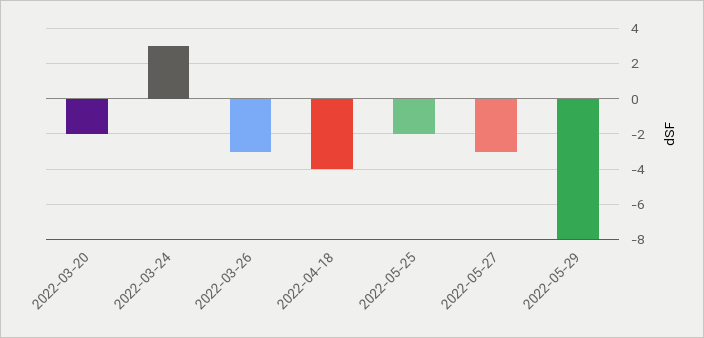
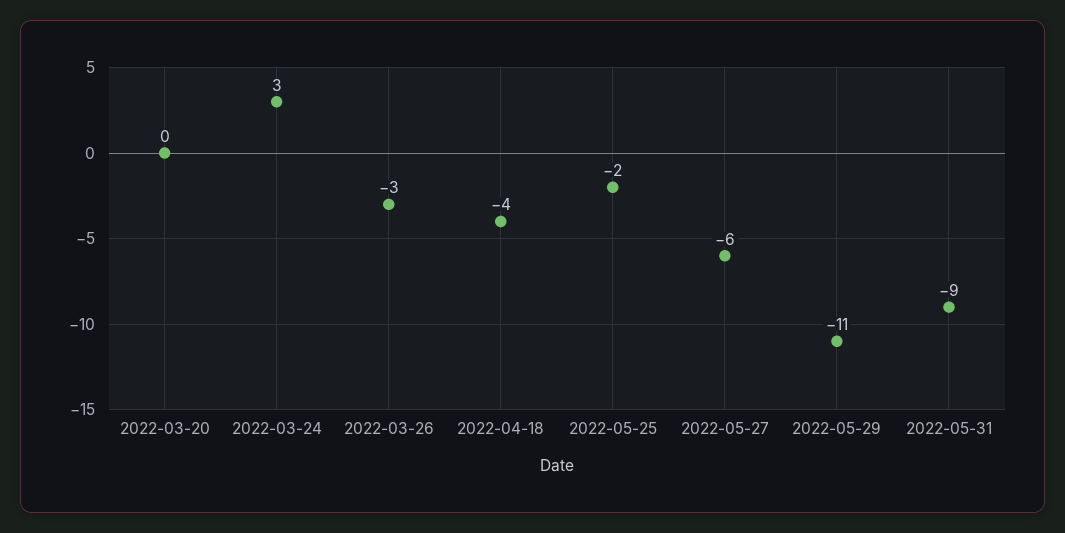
2022-03-20: -2 -> 0
2022-05-27: -3 -> -6
2022-05-29: -8 -> -11
2022-05-31: none -> -9

